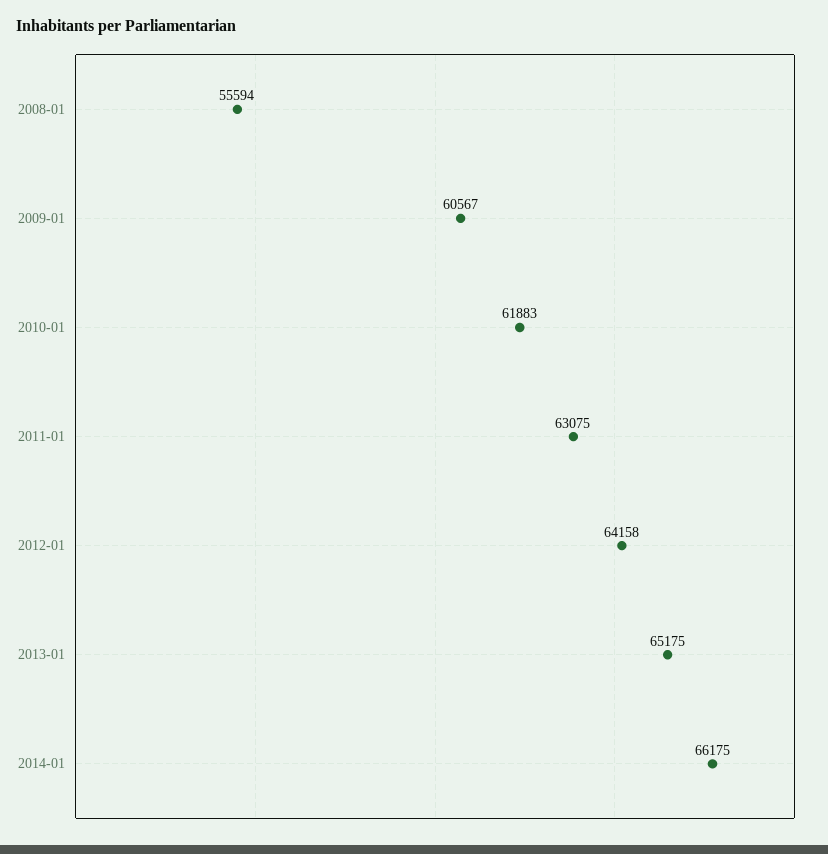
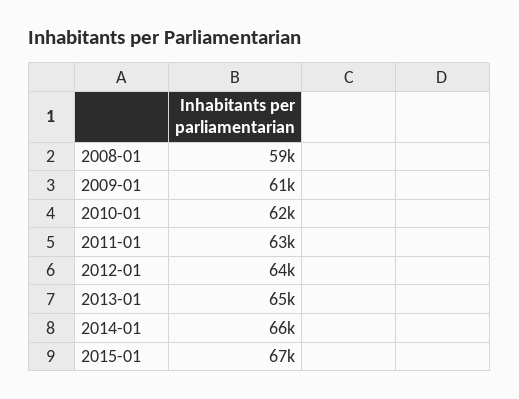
2008-01: 55594 -> 59000
2015-01: none -> 67000

